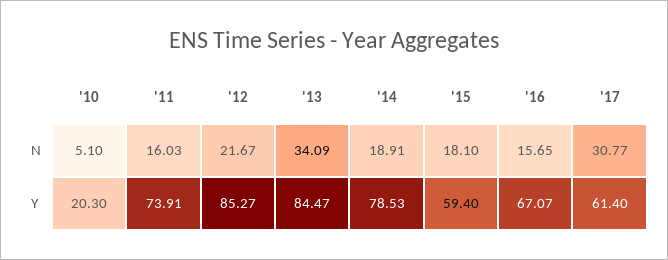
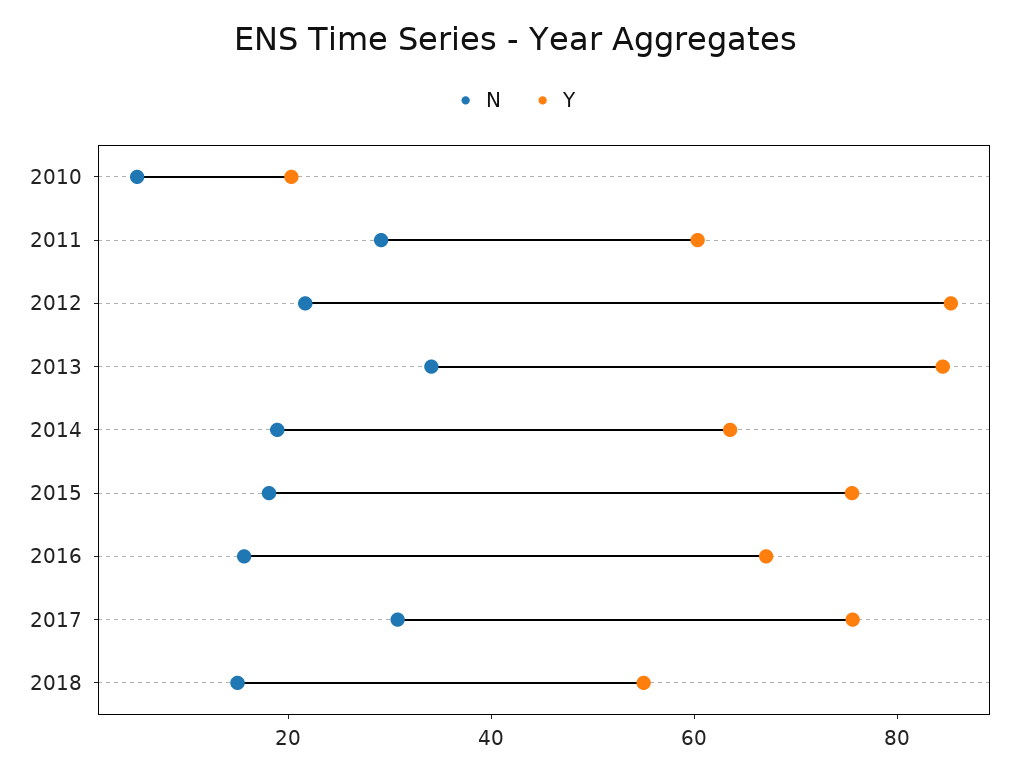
N, '11: 16.03 -> 30
Y, '11: 73.91 -> 60
Y, '14: 78.53 -> 65
Y, '15: 59.4 -> 75
Y, '17: 61.4 -> 75
N, 2018: none -> 15
Y, 2018: none -> 55

